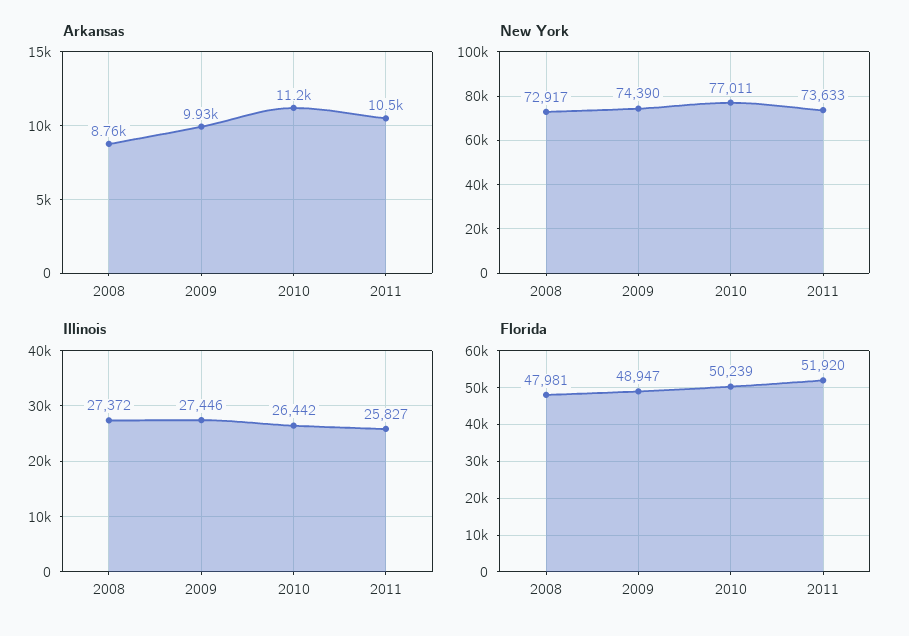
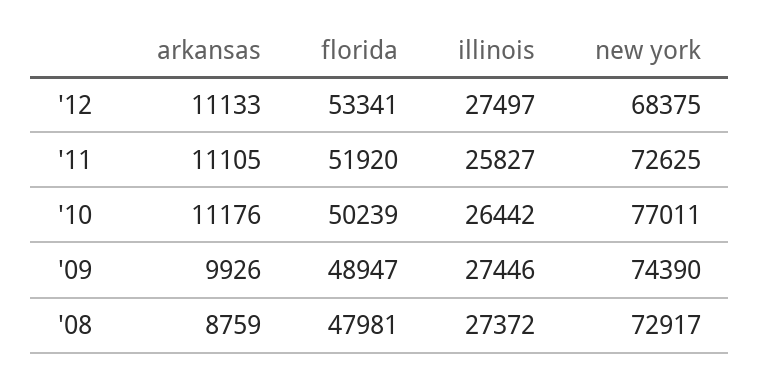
Arkansas, 2011: 10500 -> 11105
New York, 2011: 73633 -> 72625
Arkansas, '12: none -> 11133
Florida, '12: none -> 53341
Illinois, '12: none -> 27497
New York, '12: none -> 68375

